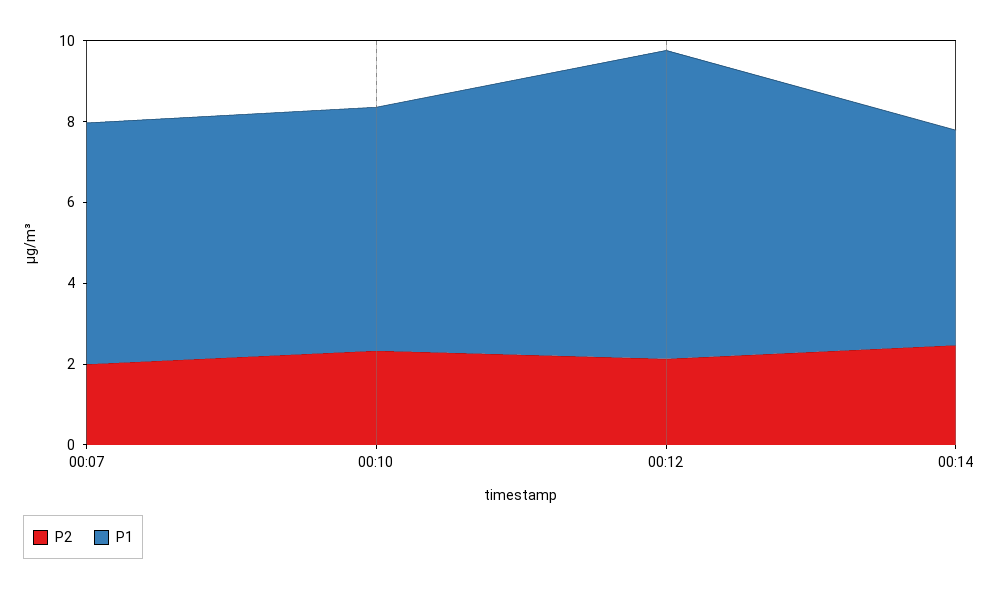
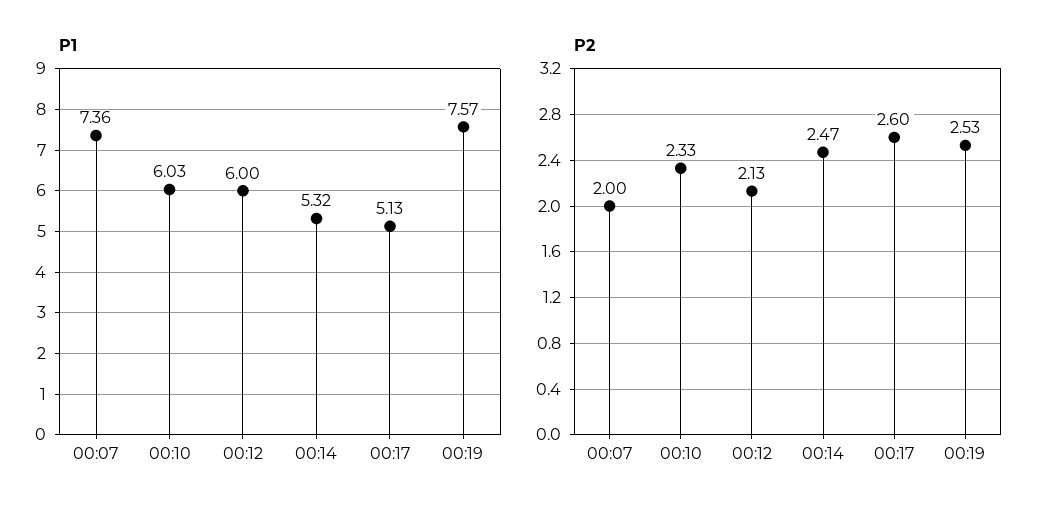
P1, 00:07: 6 -> 7.36
P1, 00:12: 7.5 -> 6
P1, 00:17: none -> 5.13
P1, 00:19: none -> 7.57
P2, 00:17: none -> 2.6
P2, 00:19: none -> 2.53

